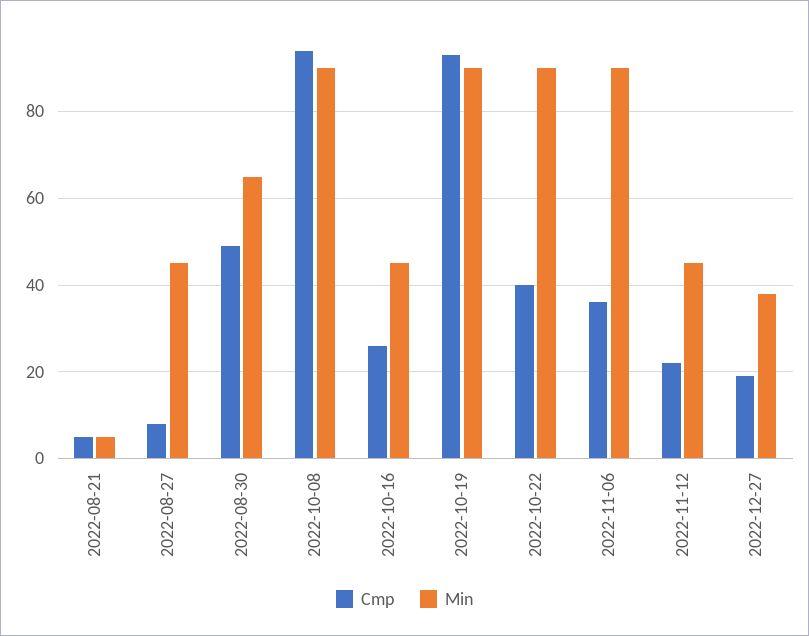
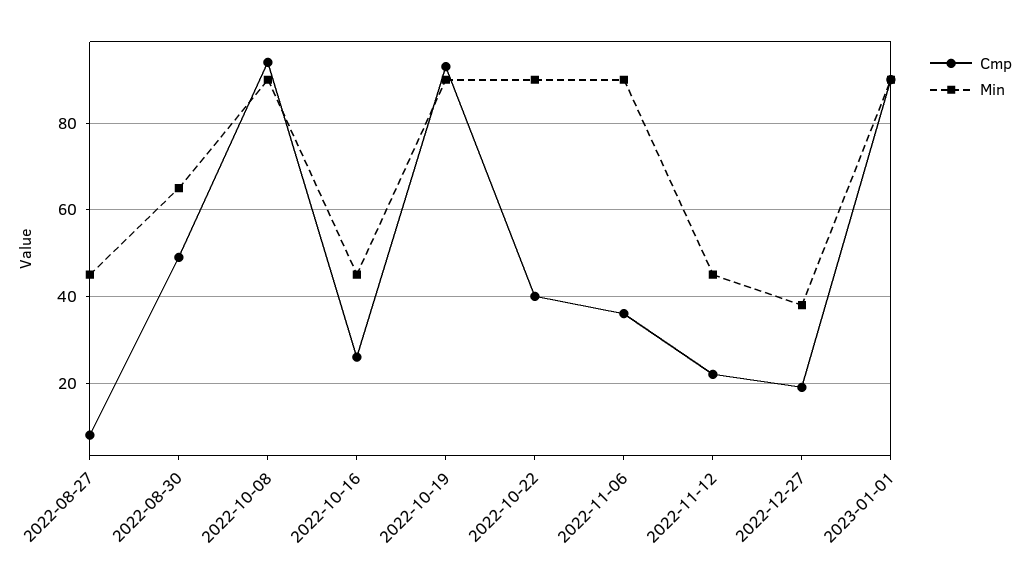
Cmp, 2022-08-21: 5 -> none
Min, 2022-08-21: 5 -> none
Cmp, 2023-01-01: none -> 90
Min, 2023-01-01: none -> 90

